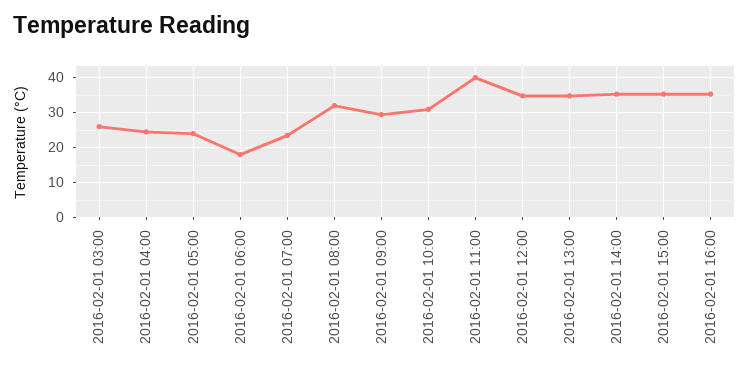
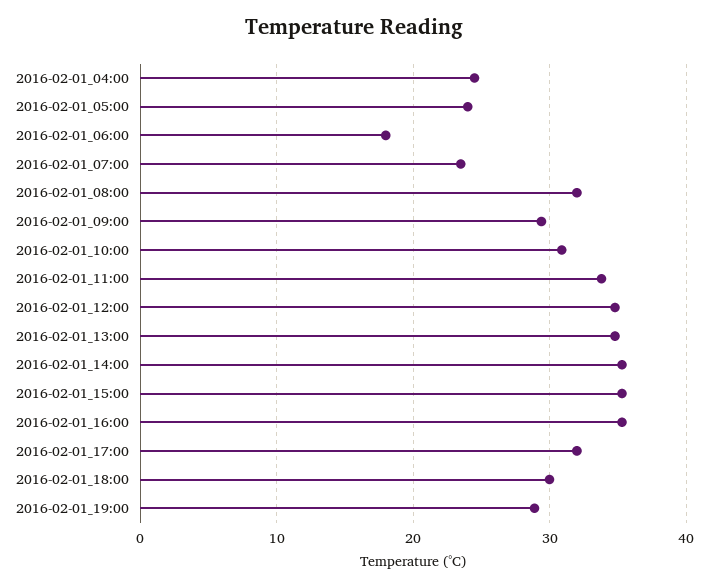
2016-02-01 03:00: 26 -> none
2016-02-01 11:00: 40 -> 34
2016-02-01_17:00: none -> 32
2016-02-01_18:00: none -> 30
2016-02-01_19:00: none -> 29

